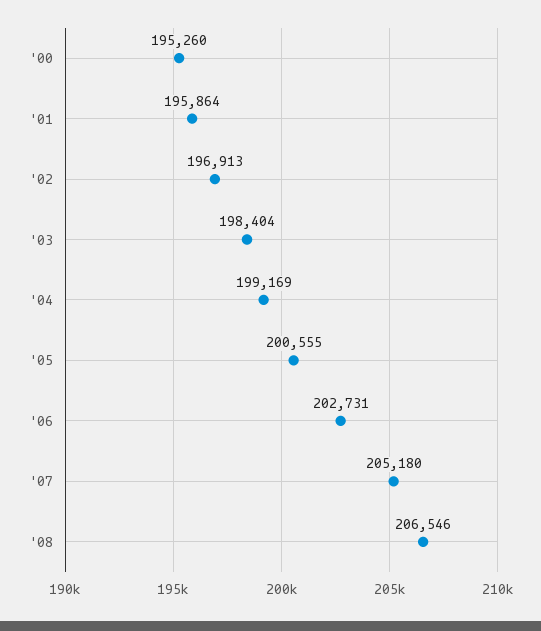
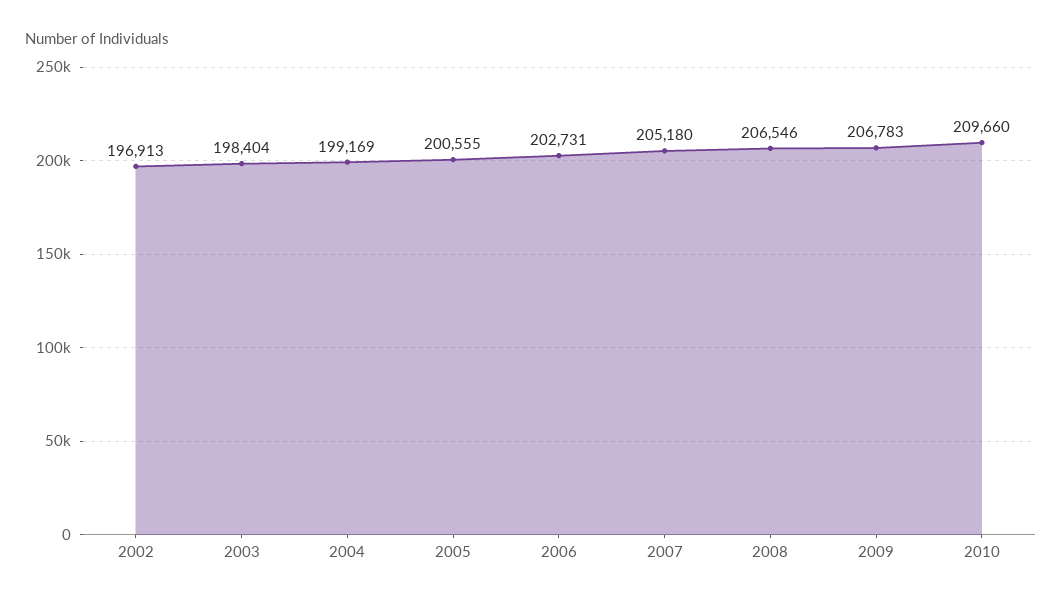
'00: 195260 -> none
'01: 195864 -> none
2009: none -> 206783
2010: none -> 209660

